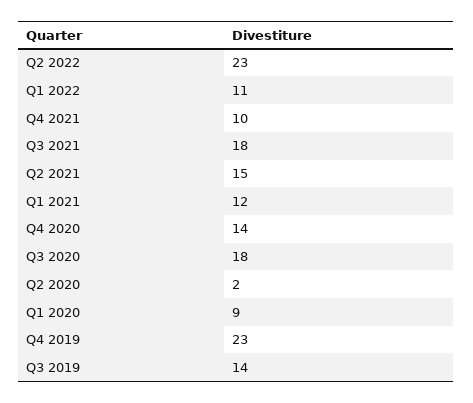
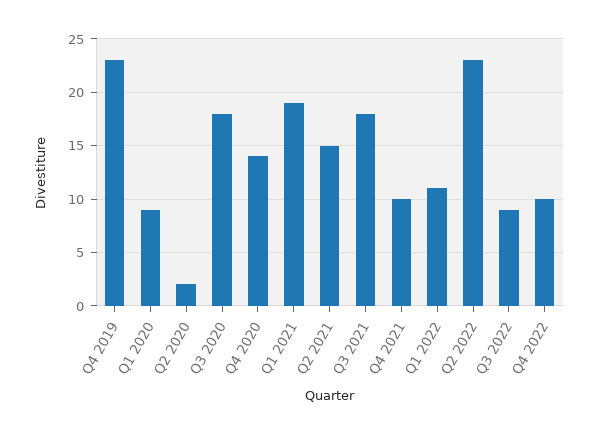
Q1 2021: 12 -> 19
Q3 2019: 14 -> none
Q3 2022: none -> 9
Q4 2022: none -> 10

